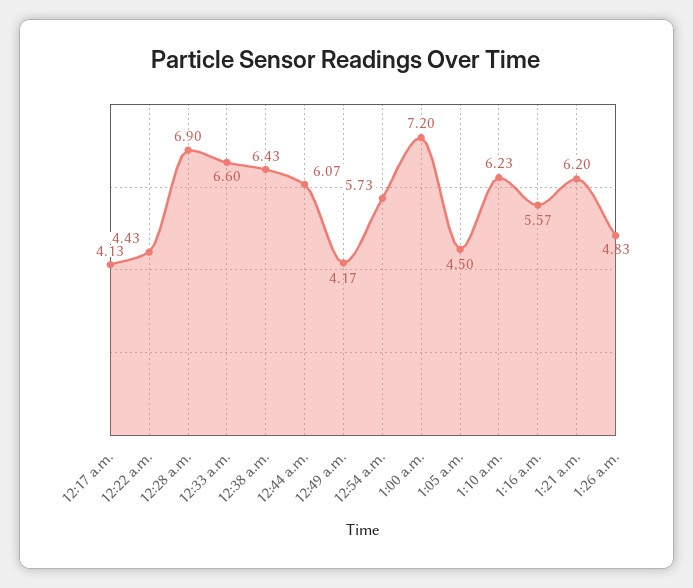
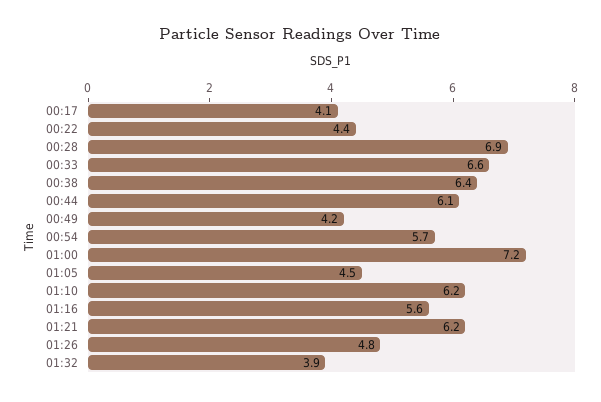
01:32: none -> 3.9

